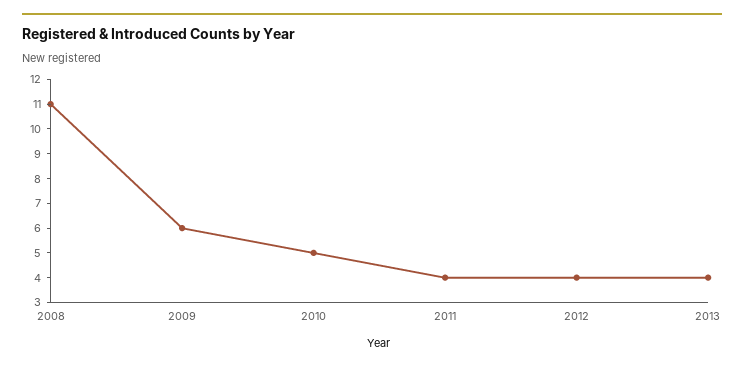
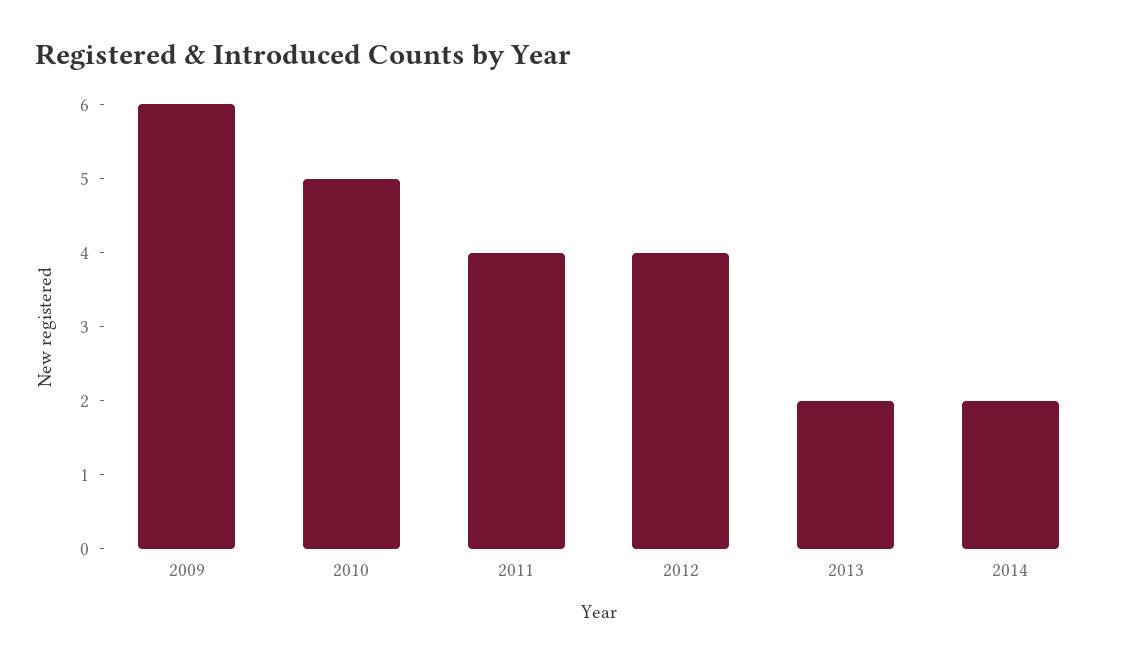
2008: 11 -> none
2013: 4 -> 2
2014: none -> 2

